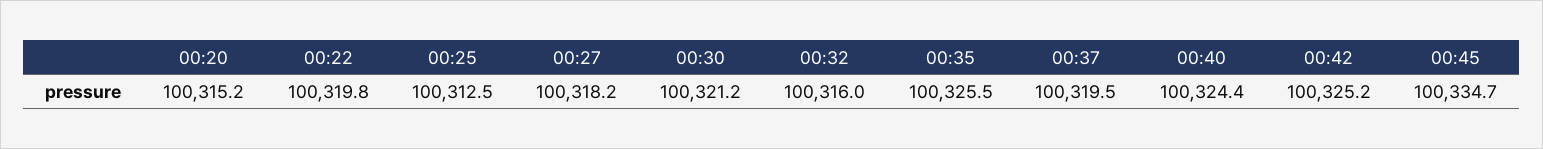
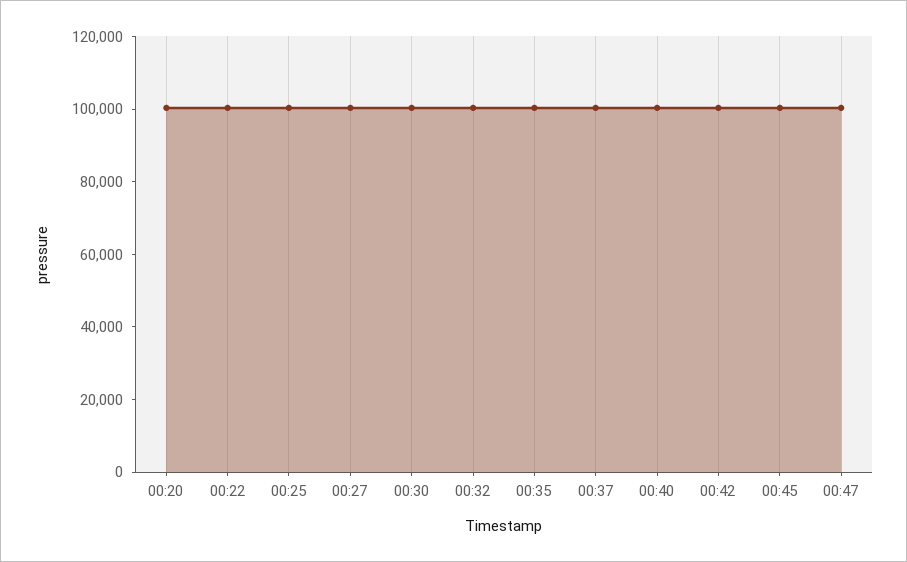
00:47: none -> 100000

